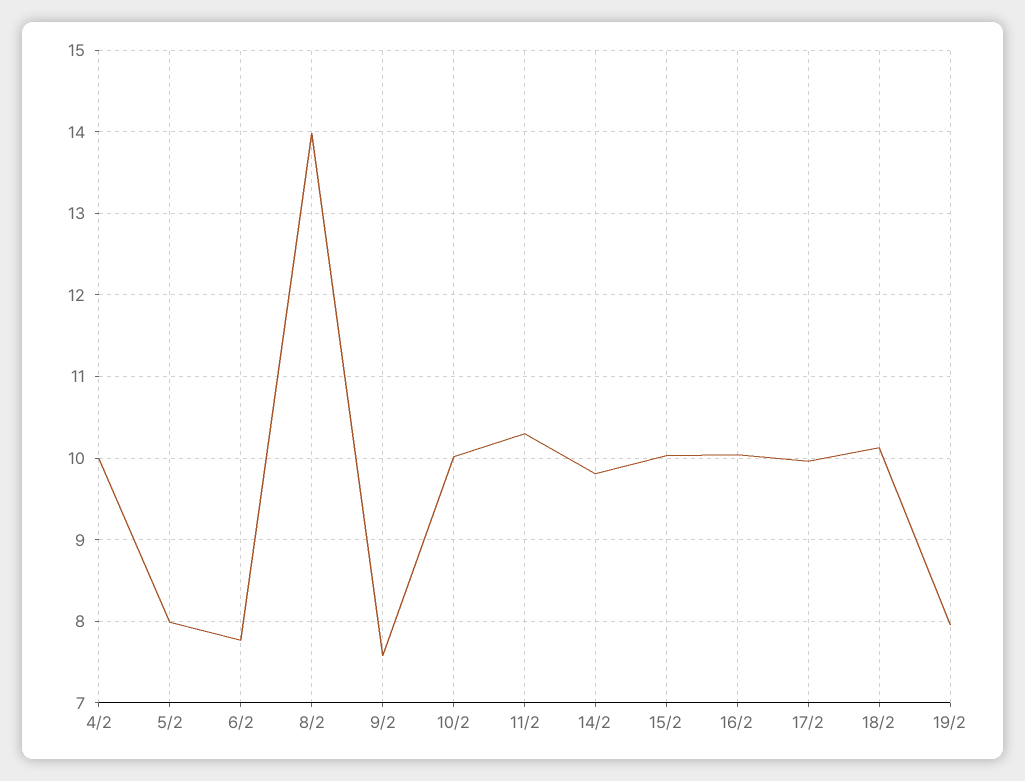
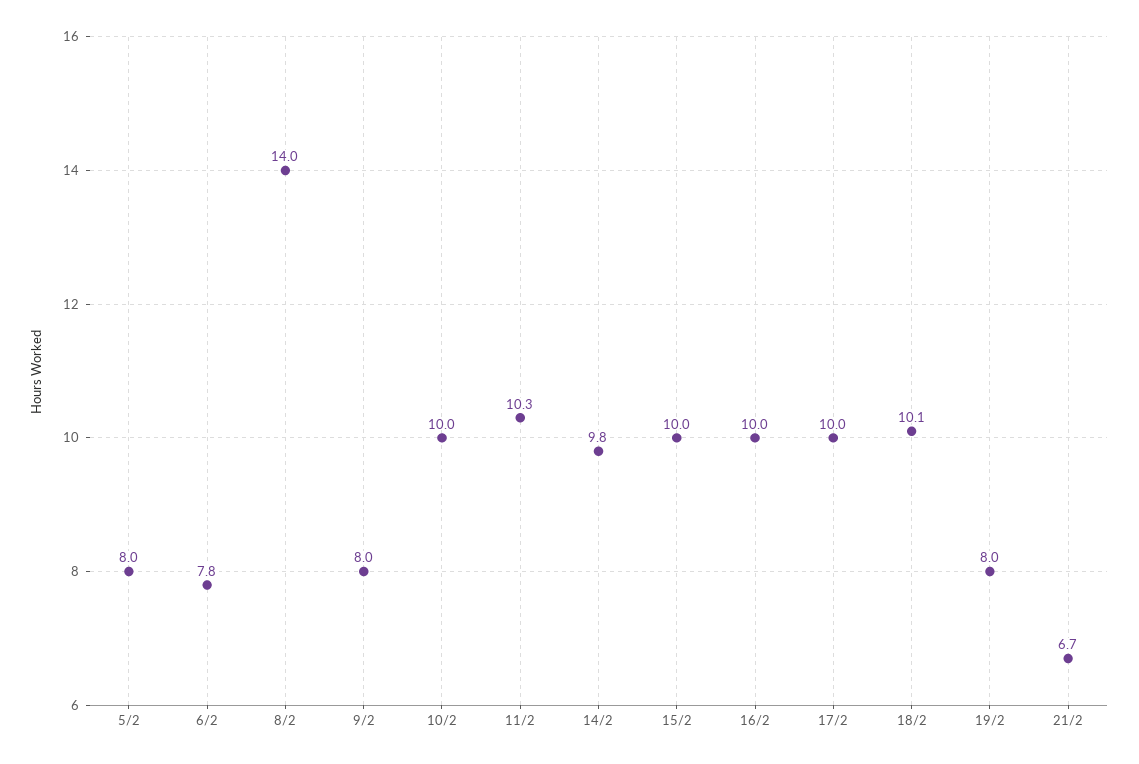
4/2: 10 -> none
9/2: 7.6 -> 8
21/2: none -> 6.7

